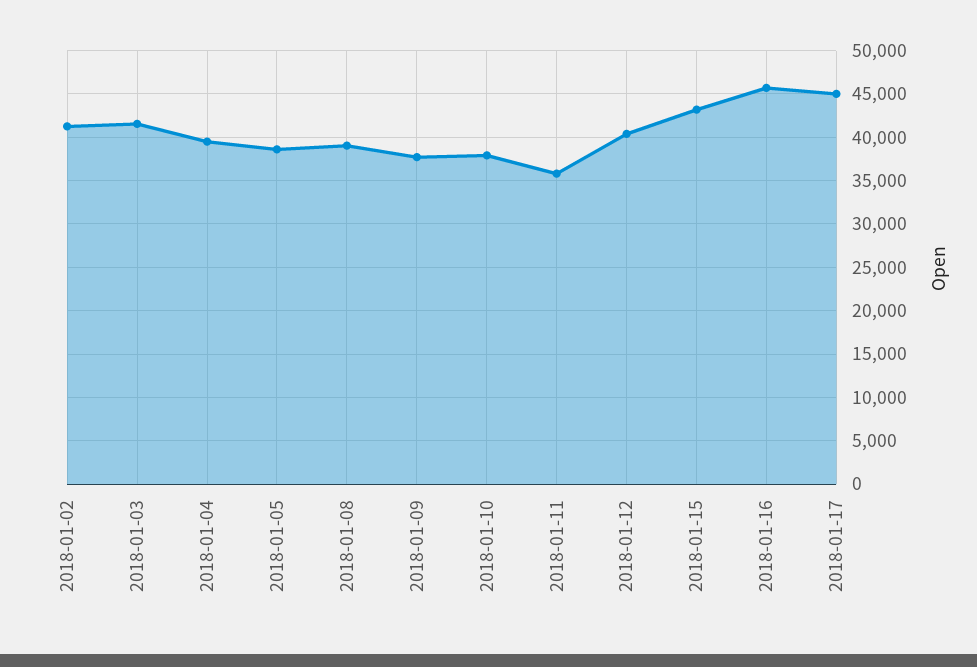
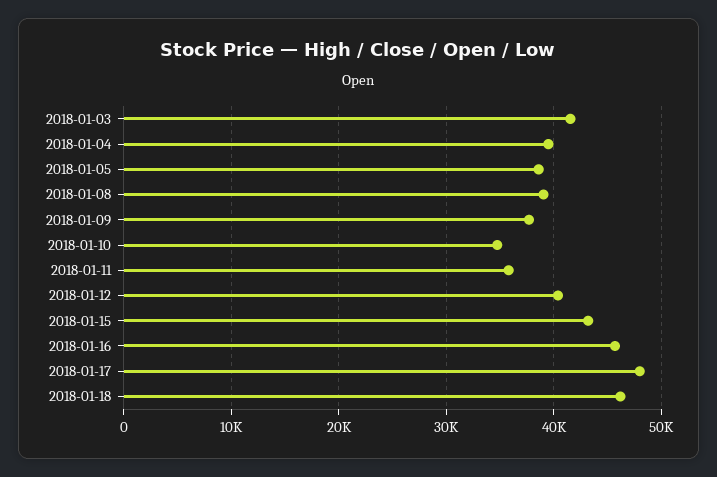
2018-01-02: 41000 -> none
2018-01-10: 38000 -> 35000
2018-01-17: 45000 -> 48000
2018-01-18: none -> 46000

